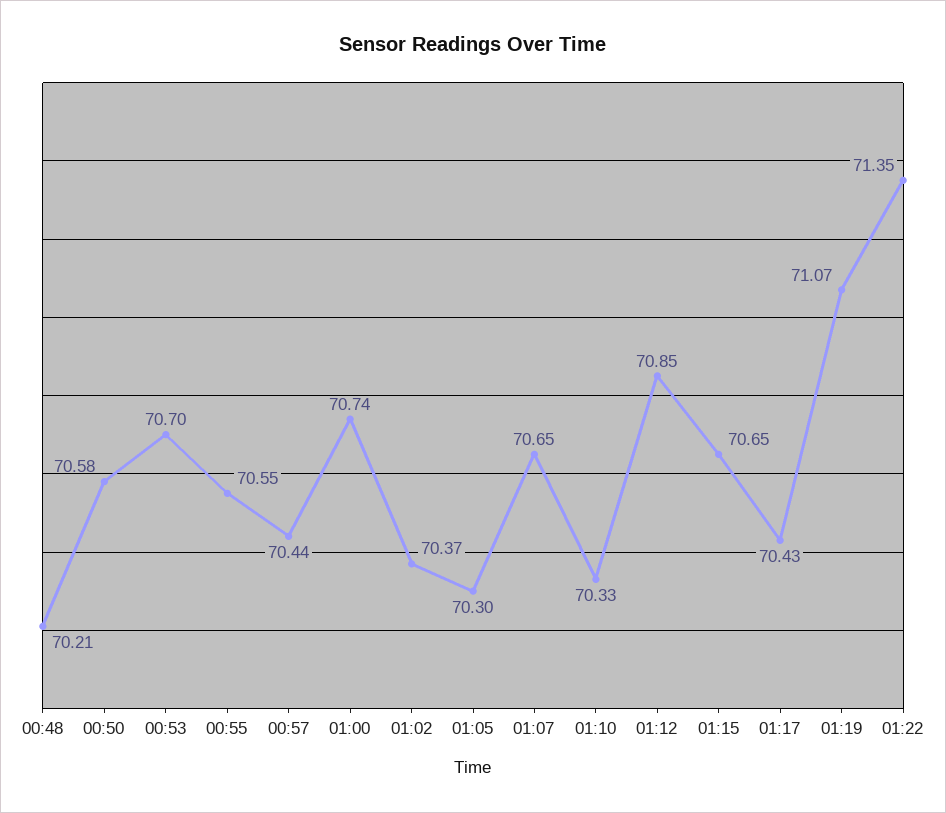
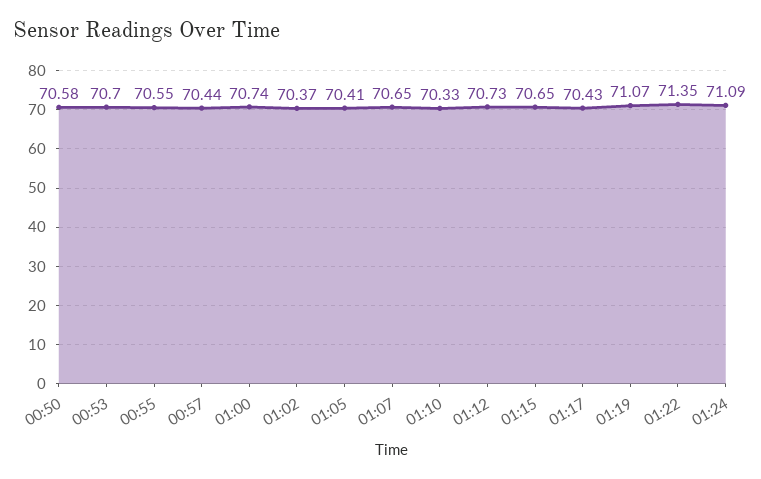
00:48: 70.21 -> none
01:05: 70.3 -> 70.41
01:12: 70.85 -> 70.73
01:24: none -> 71.09

